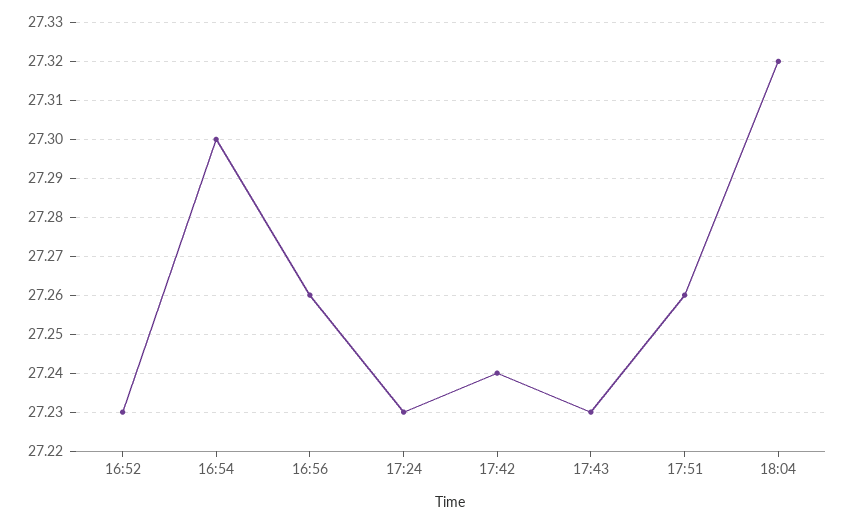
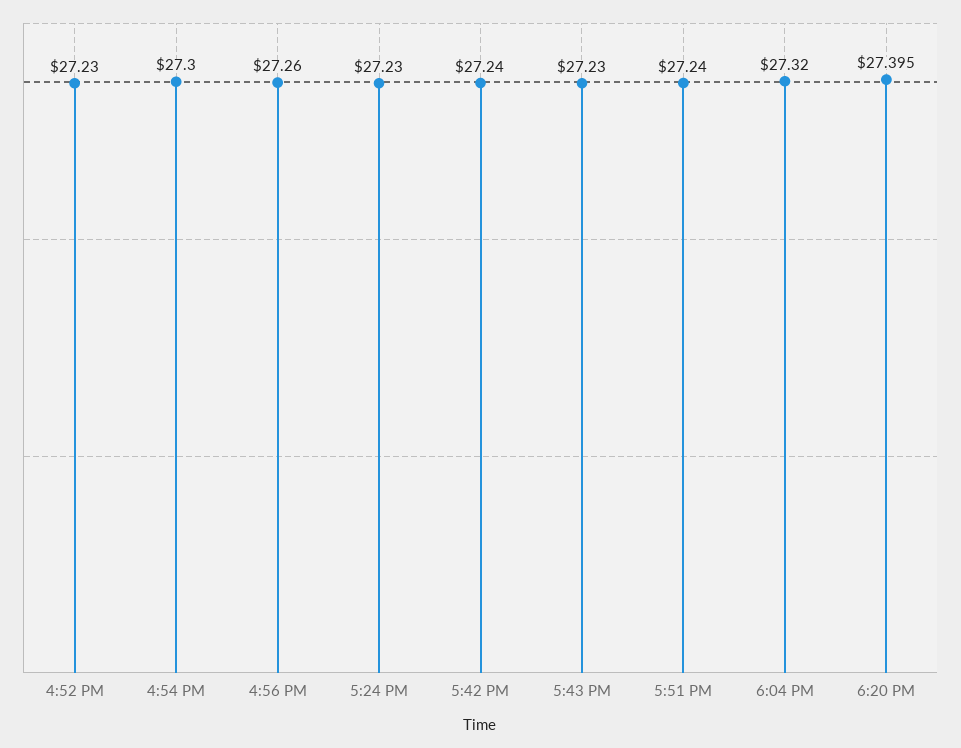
17:51: 27.26 -> 27.24
6:20 PM: none -> 27.395

